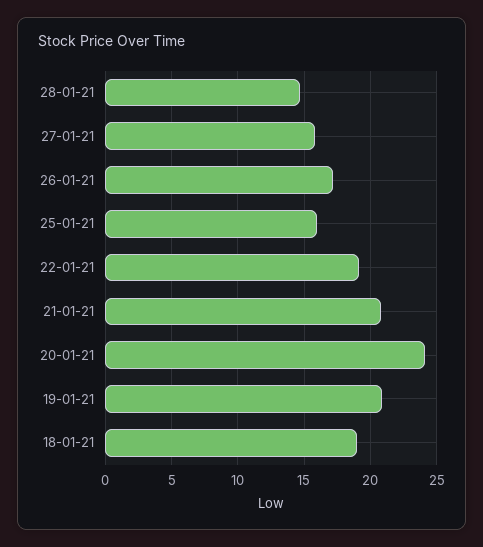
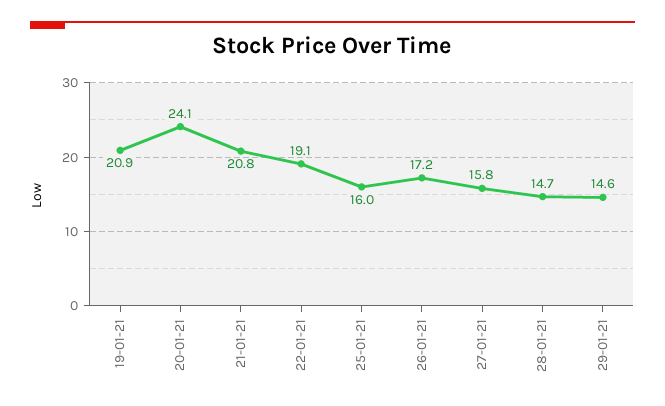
18-01-21: 19 -> none
29-01-21: none -> 14.6

